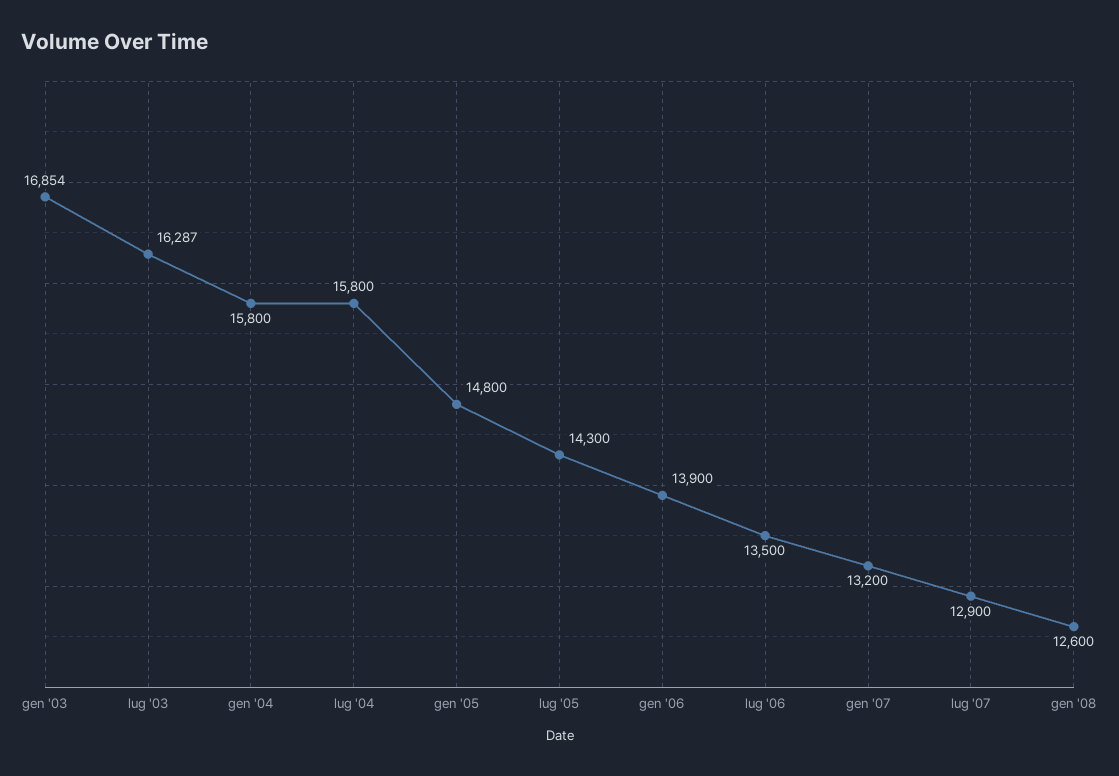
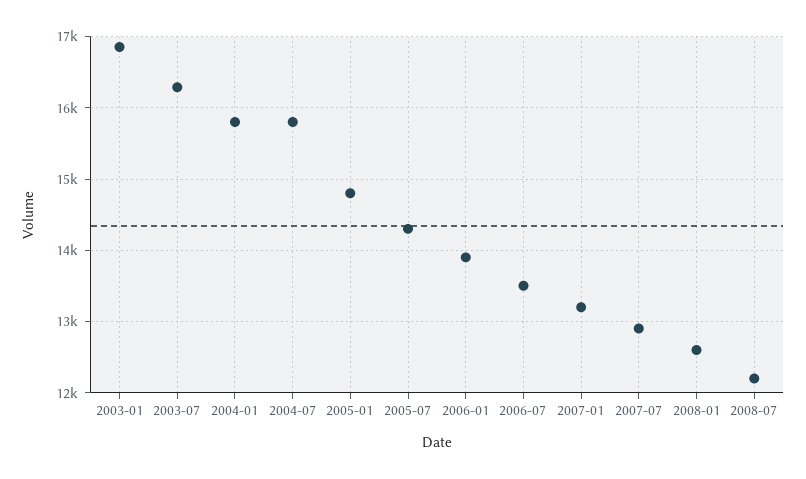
2008-07: none -> 12200

